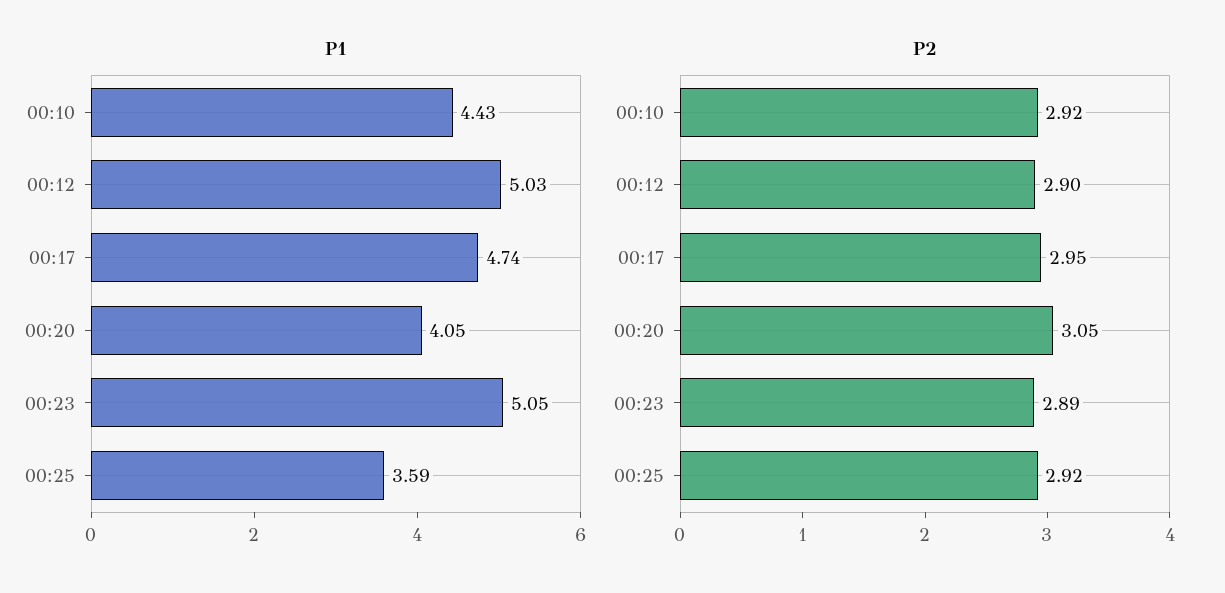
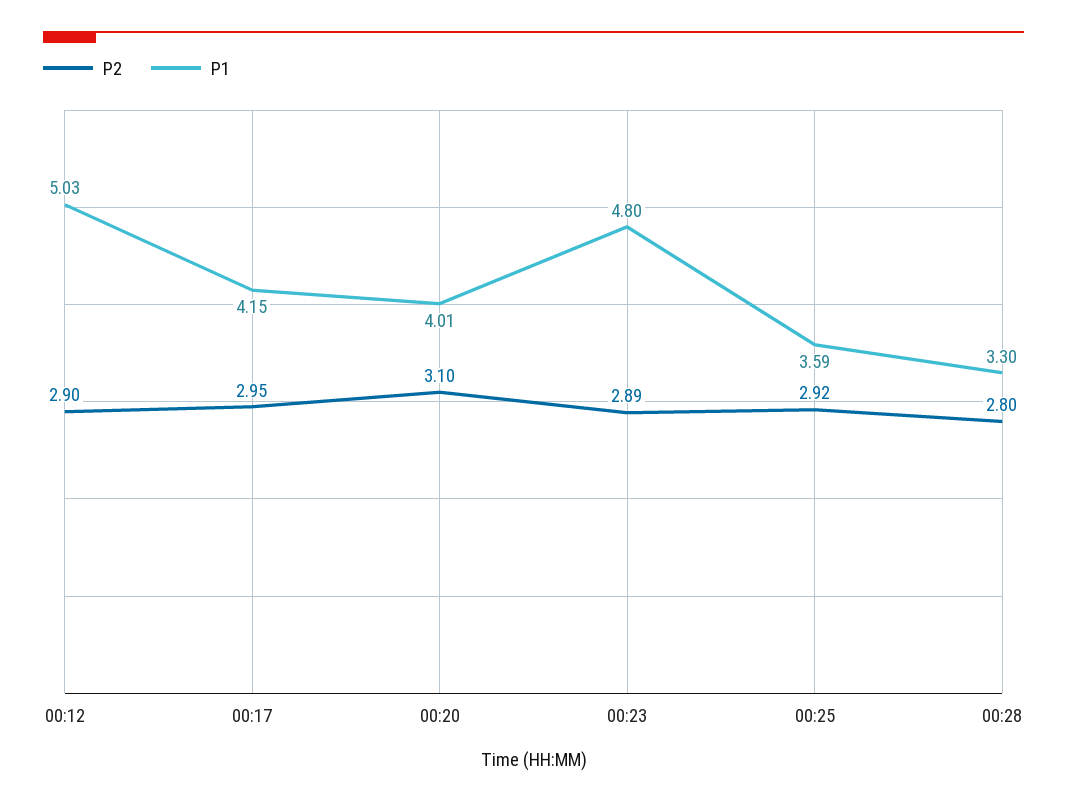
P1, 00:10: 4.43 -> none
P1, 00:17: 4.74 -> 4.15
P1, 00:20: 4.05 -> 4.01
P1, 00:23: 5.05 -> 4.8
P2, 00:10: 2.92 -> none
P2, 00:20: 3.05 -> 3.1
P2, 00:28: none -> 2.8
P1, 00:28: none -> 3.3

